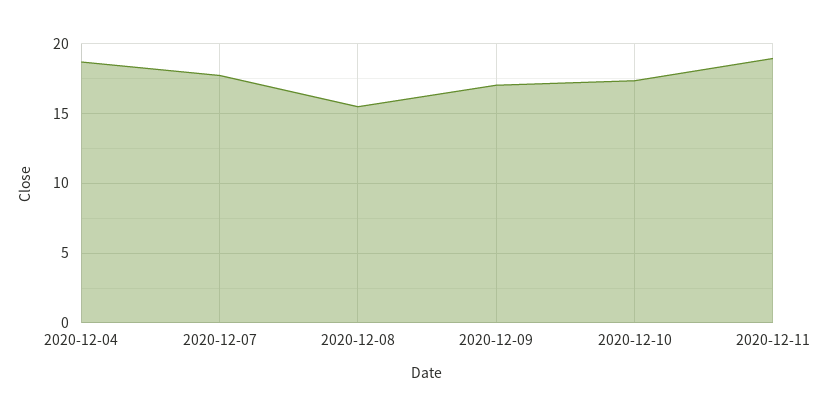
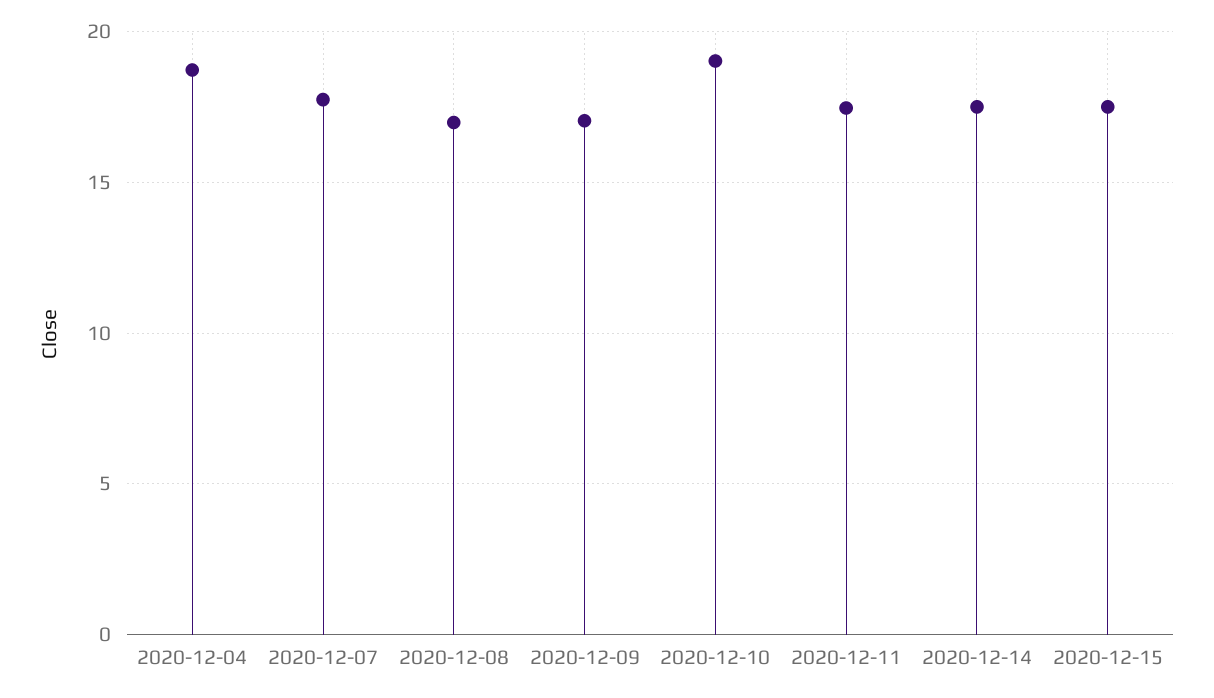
2020-12-08: 15.5 -> 17
2020-12-10: 17.5 -> 19
2020-12-11: 19 -> 17.5
2020-12-14: none -> 17.5
2020-12-15: none -> 17.5

